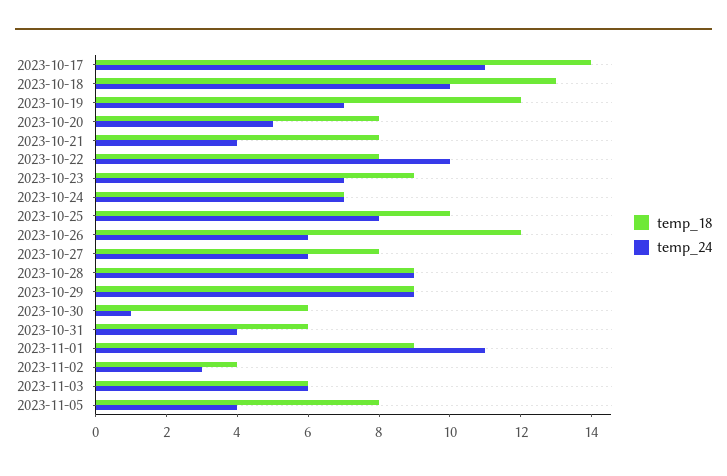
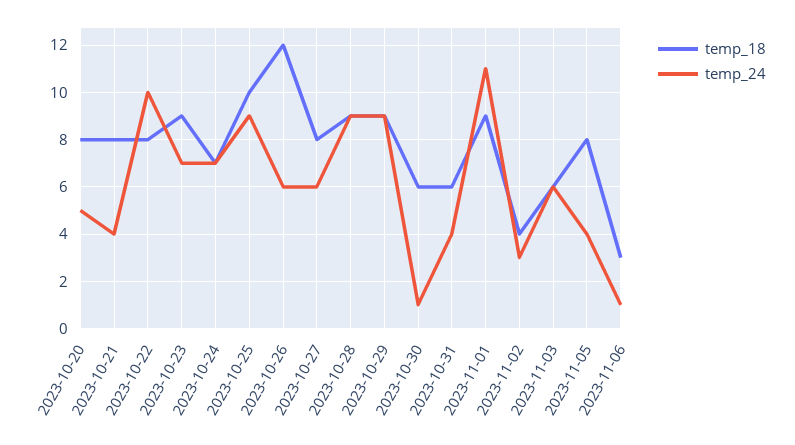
temp_18, 2023-10-17: 14 -> none
temp_24, 2023-10-17: 11 -> none
temp_18, 2023-10-18: 13 -> none
temp_24, 2023-10-18: 10 -> none
temp_18, 2023-10-19: 12 -> none
temp_24, 2023-10-19: 7 -> none
temp_24, 2023-10-25: 8 -> 9
temp_18, 2023-11-06: none -> 3
temp_24, 2023-11-06: none -> 1

